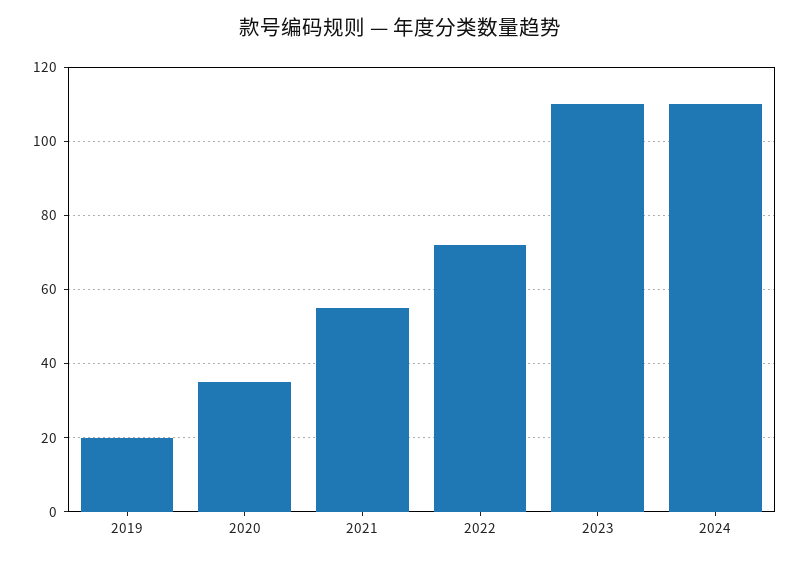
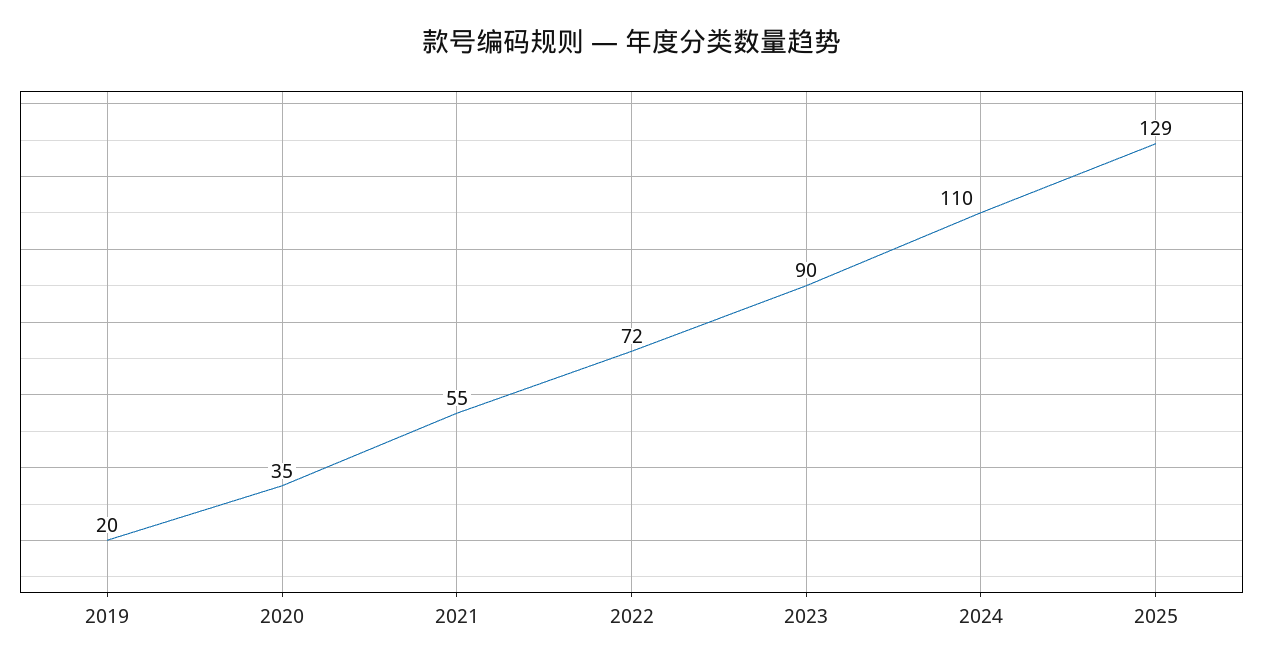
2023: 110 -> 90
2025: none -> 129

